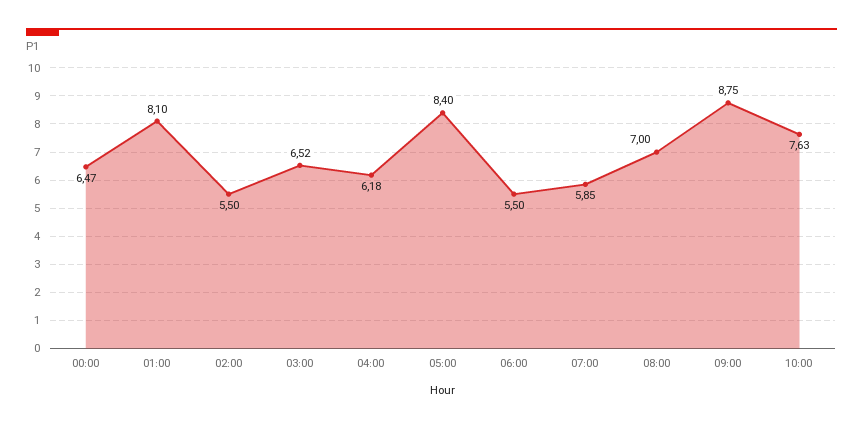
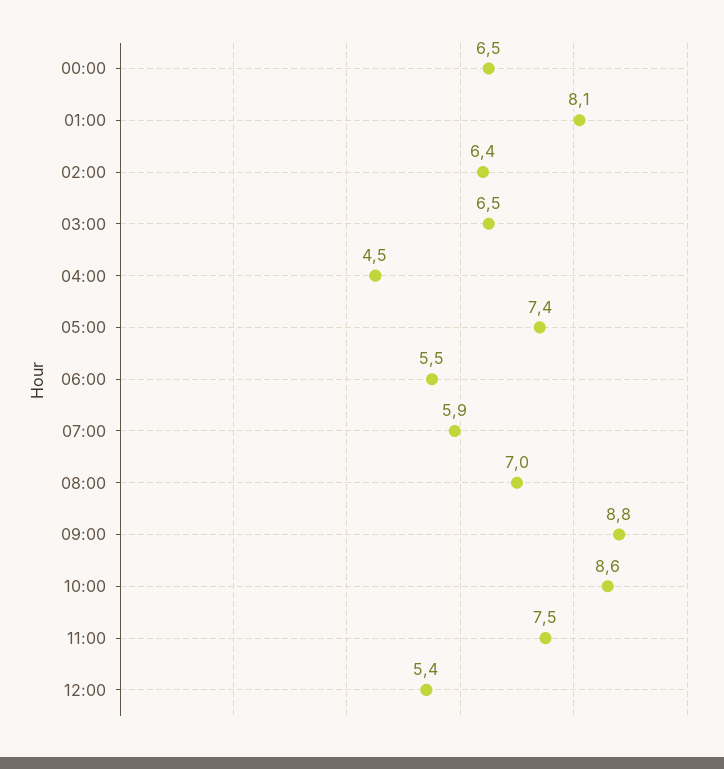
02:00: 5.5 -> 6.4
04:00: 6.18 -> 4.5
05:00: 8.4 -> 7.4
10:00: 7.63 -> 8.6
11:00: none -> 7.5
12:00: none -> 5.4

